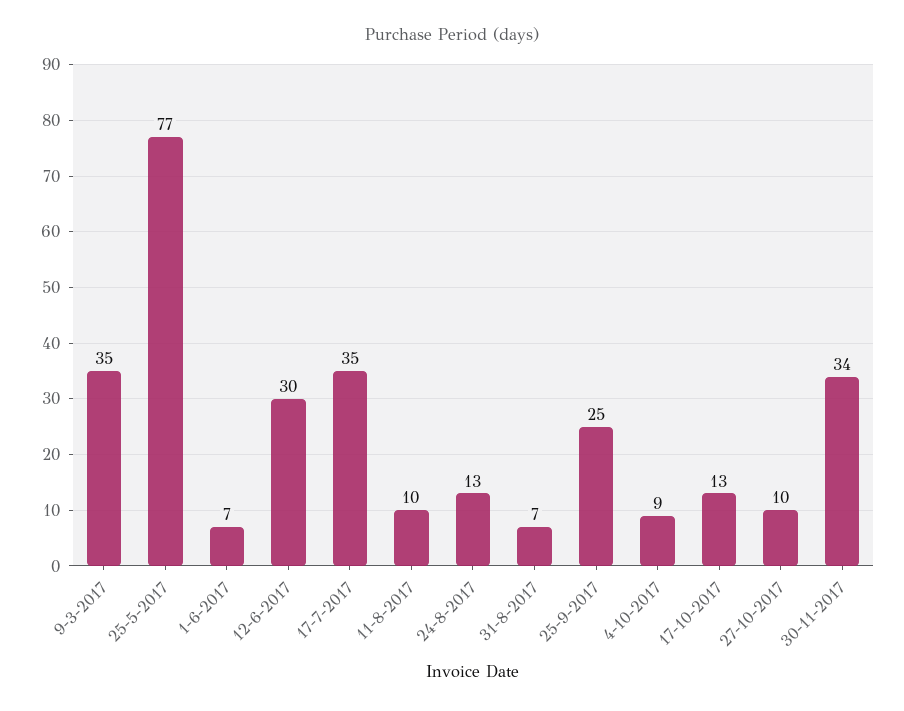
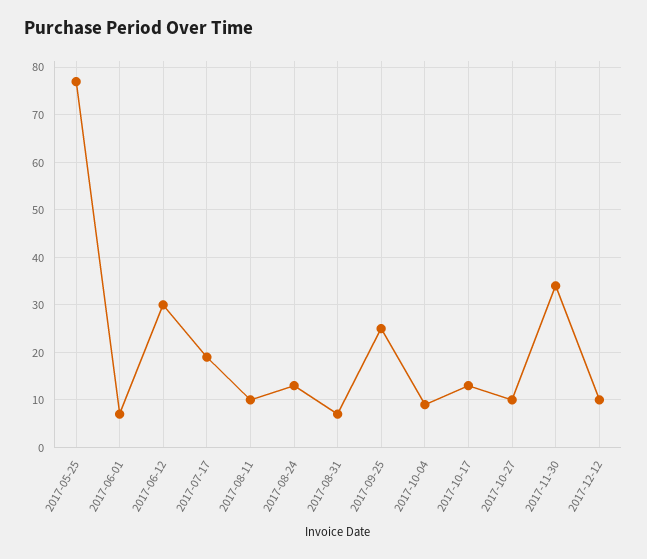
9-3-2017: 35 -> none
17-7-2017: 35 -> 20
2017-12-12: none -> 10

